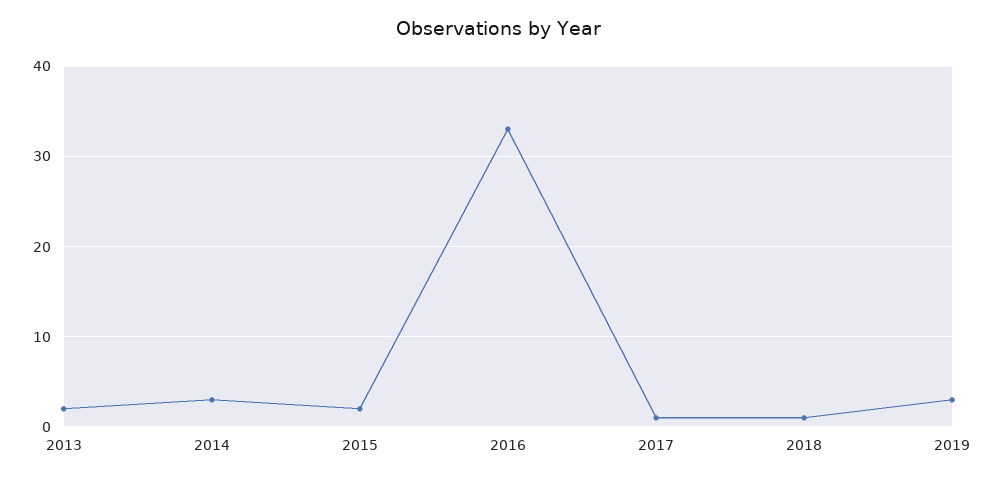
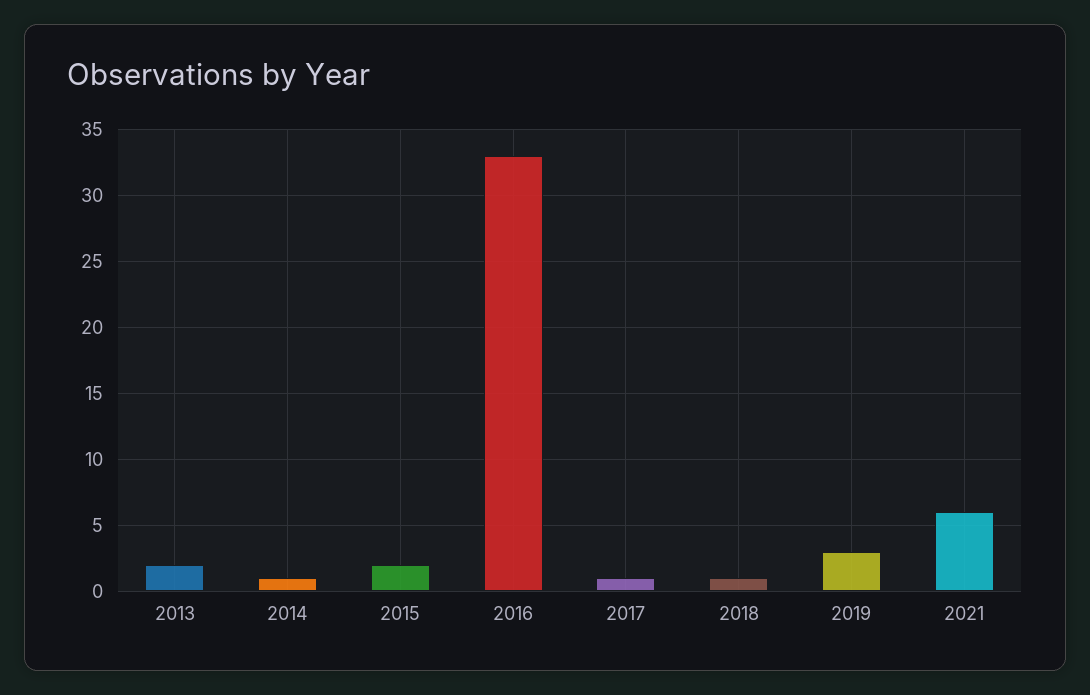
2014: 3 -> 1
2021: none -> 6

